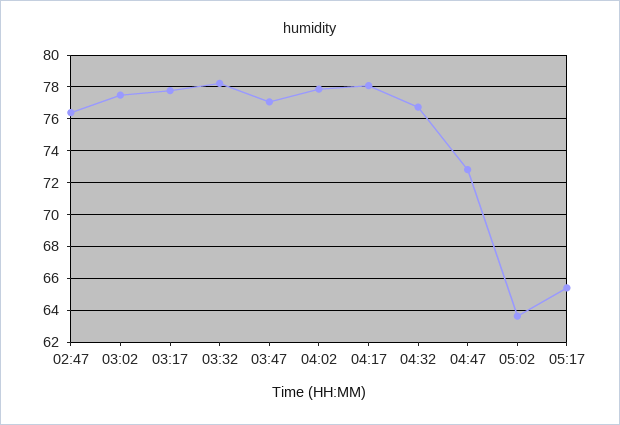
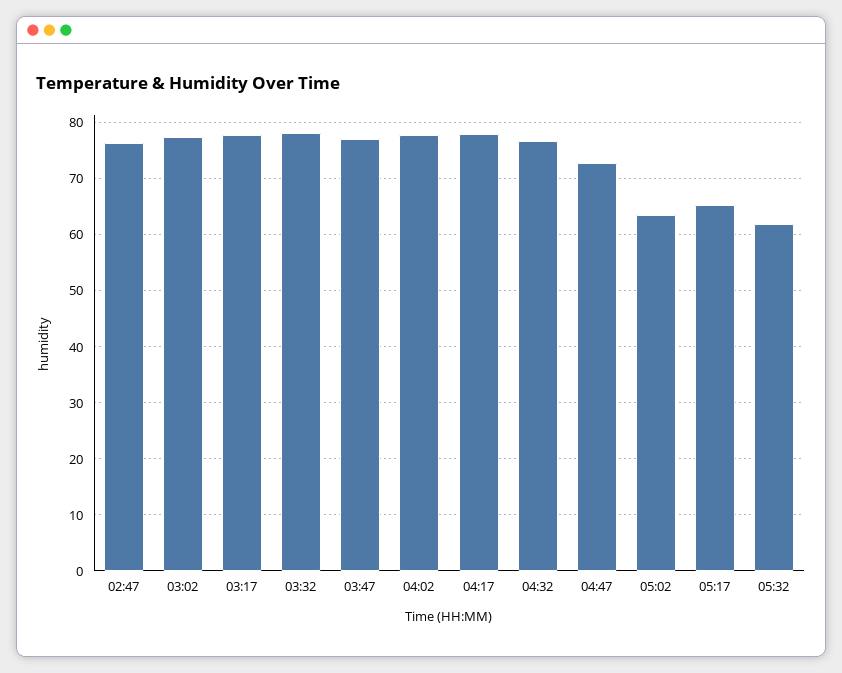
05:32: none -> 62

